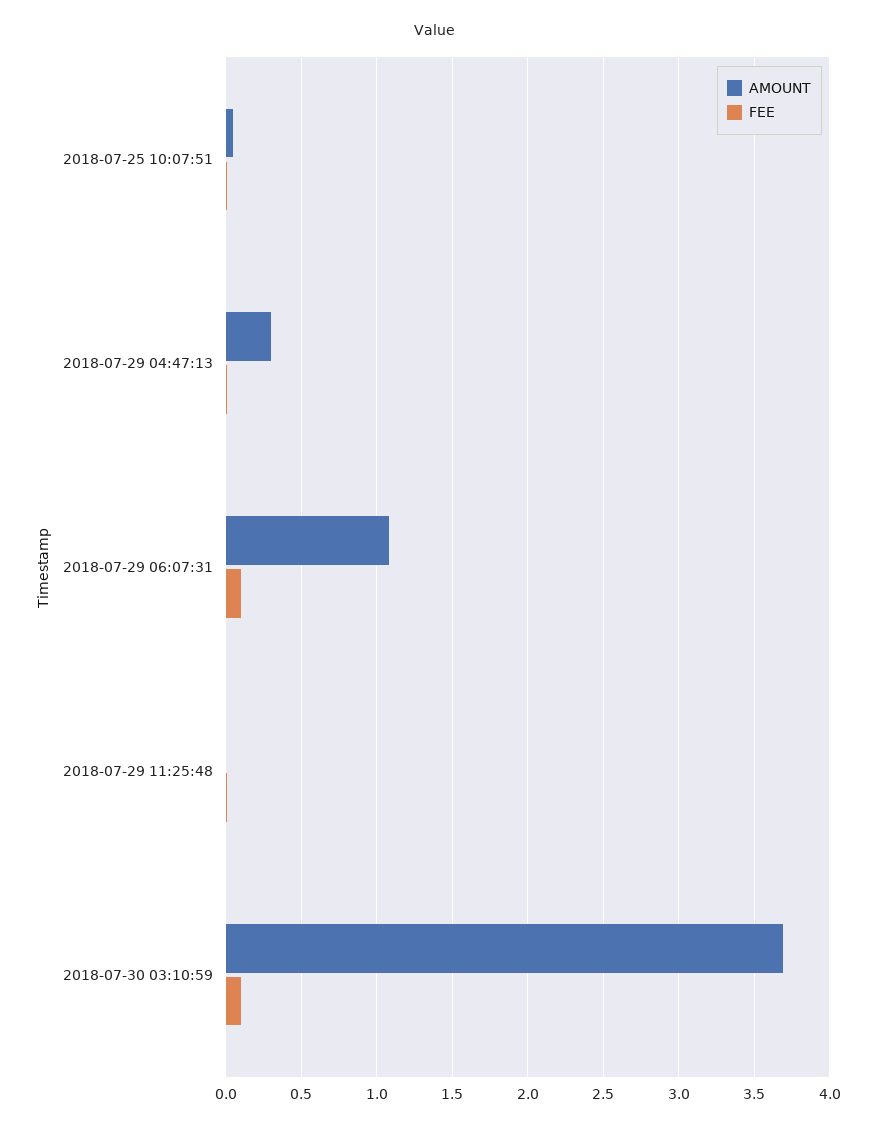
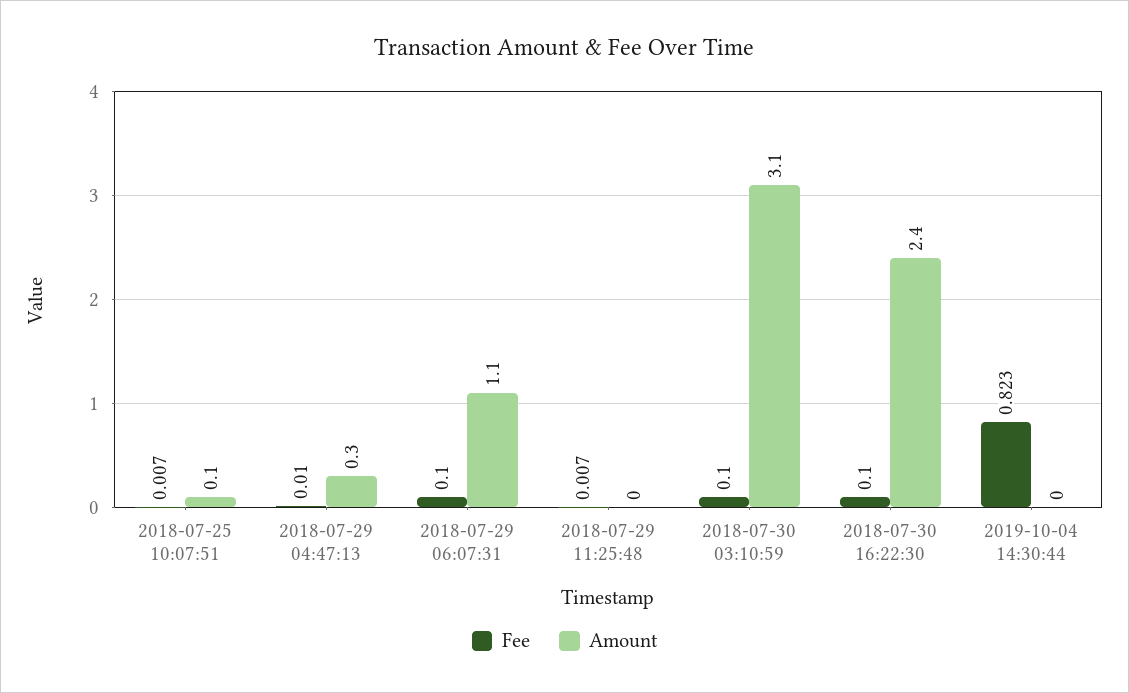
AMOUNT, 2018-07-30 03:10:59: 3.7 -> 3.1
FEE, 2018-07-30 16:22:30: none -> 0.1
AMOUNT, 2018-07-30 16:22:30: none -> 2.4
FEE, 2019-10-04 14:30:44: none -> 0.823
AMOUNT, 2019-10-04 14:30:44: none -> 0

